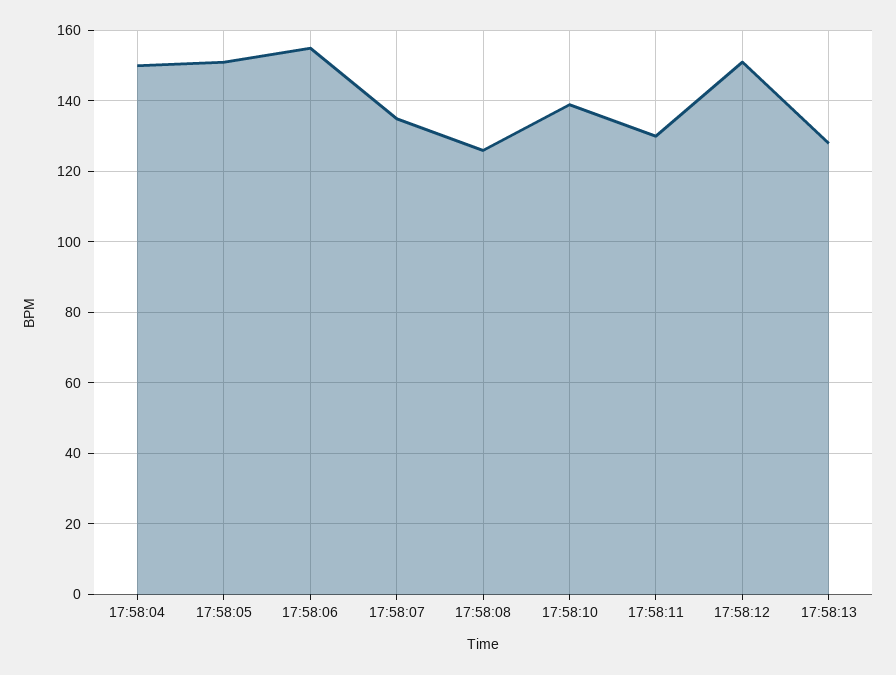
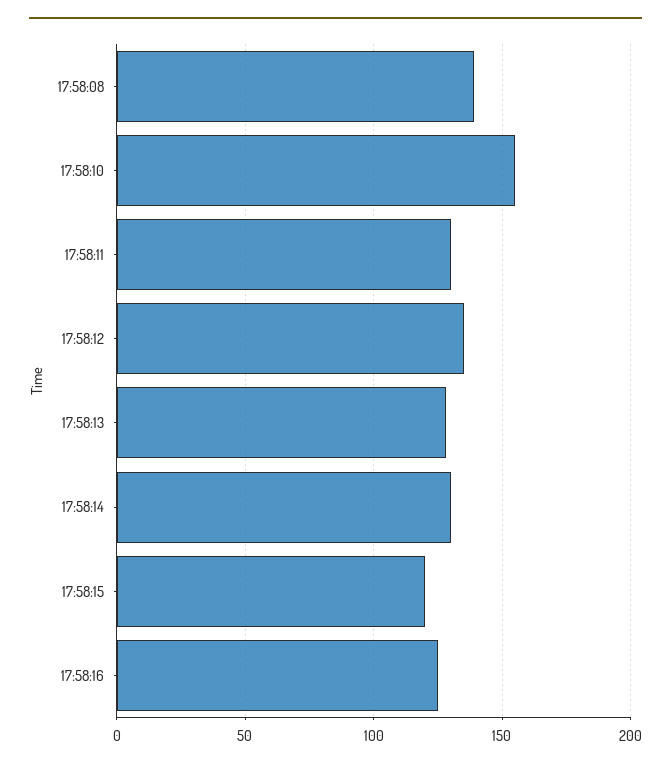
17:58:04: 150 -> none
17:58:05: 150 -> none
17:58:06: 155 -> none
17:58:07: 135 -> none
17:58:08: 125 -> 140
17:58:10: 140 -> 155
17:58:12: 150 -> 135
17:58:14: none -> 130
17:58:15: none -> 120
17:58:16: none -> 125

